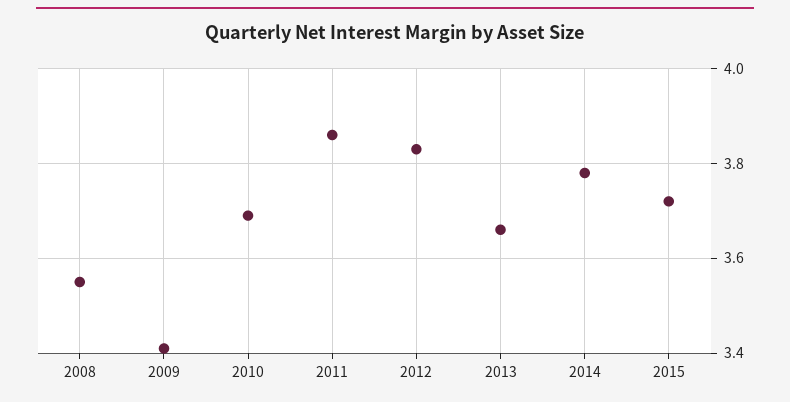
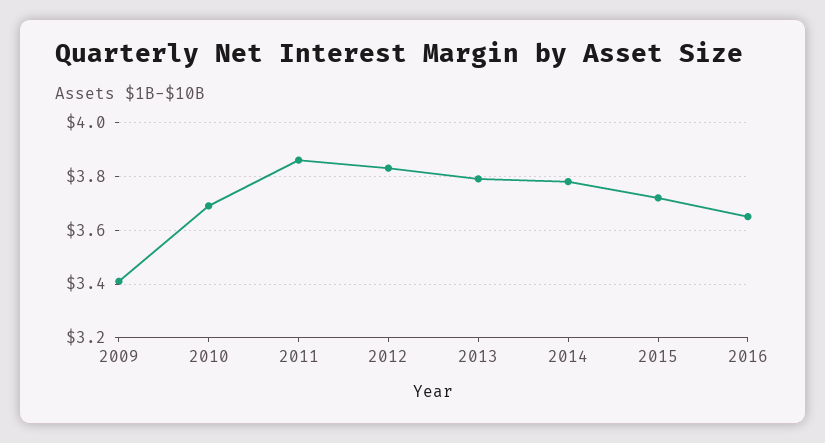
2008: 3.55 -> none
2013: 3.65 -> 3.8
2016: none -> 3.65

